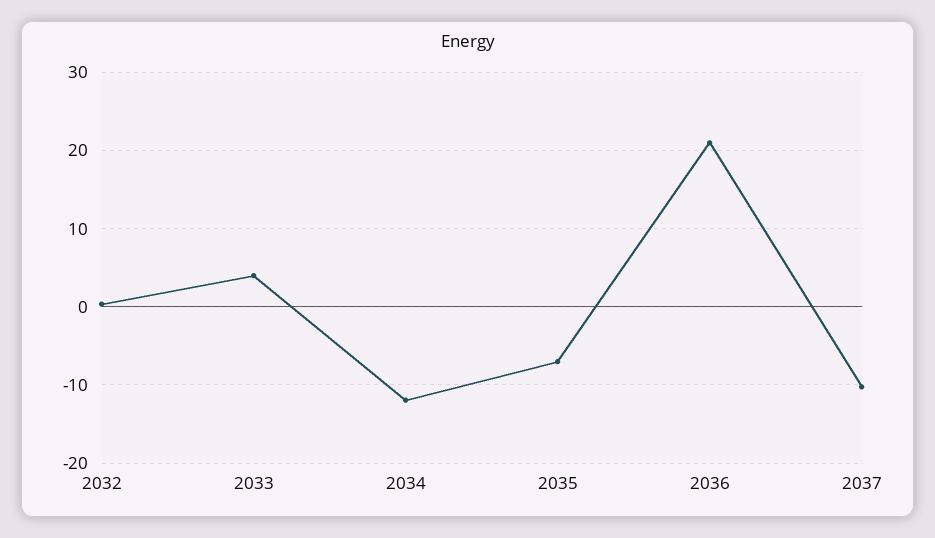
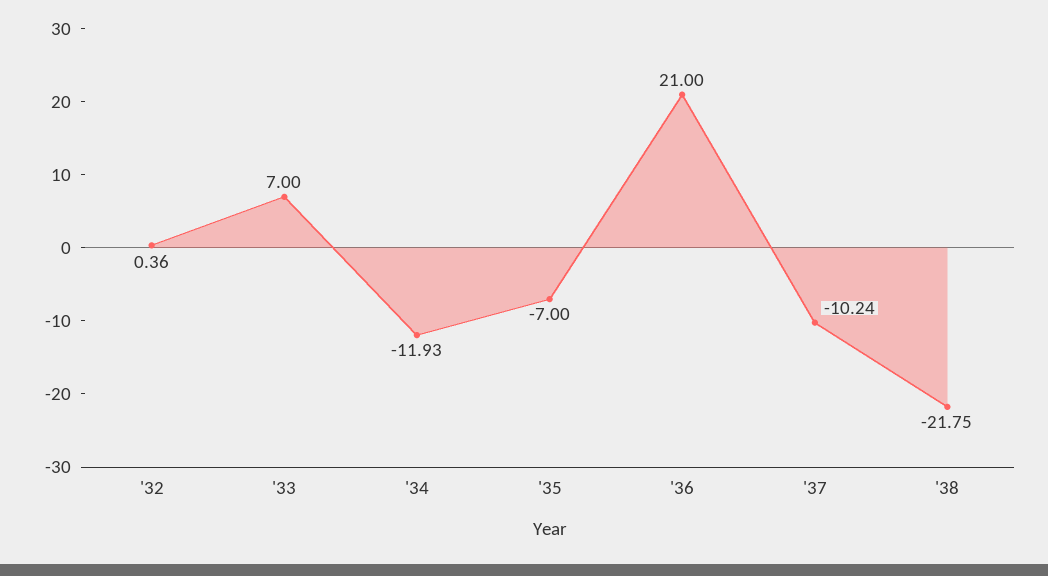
2033: 4 -> 7
'38: none -> -21.75

